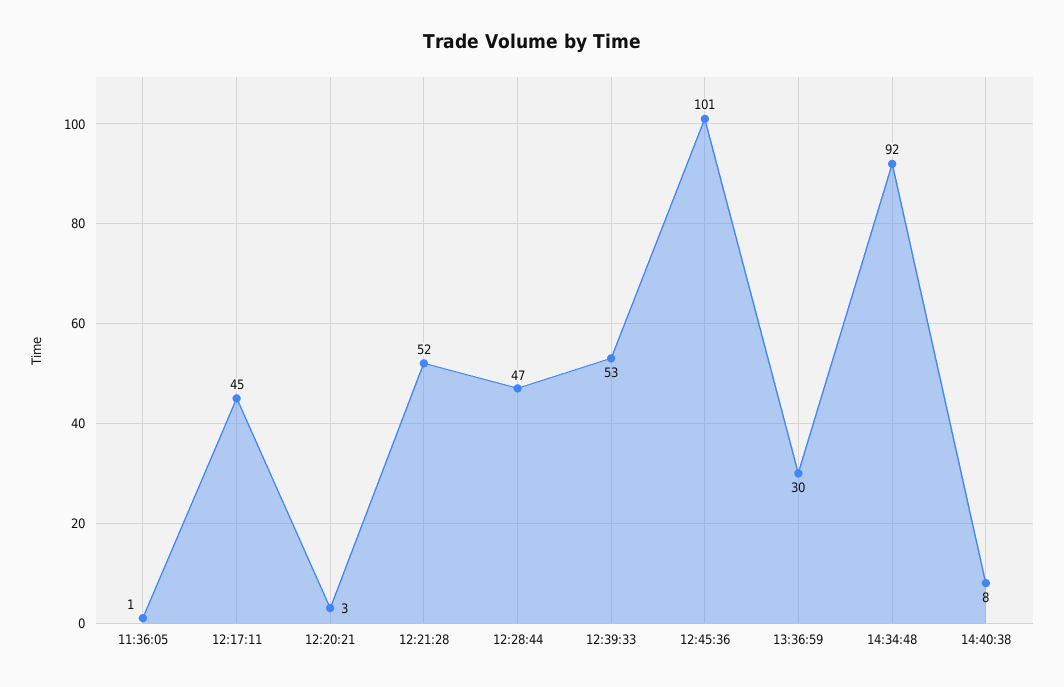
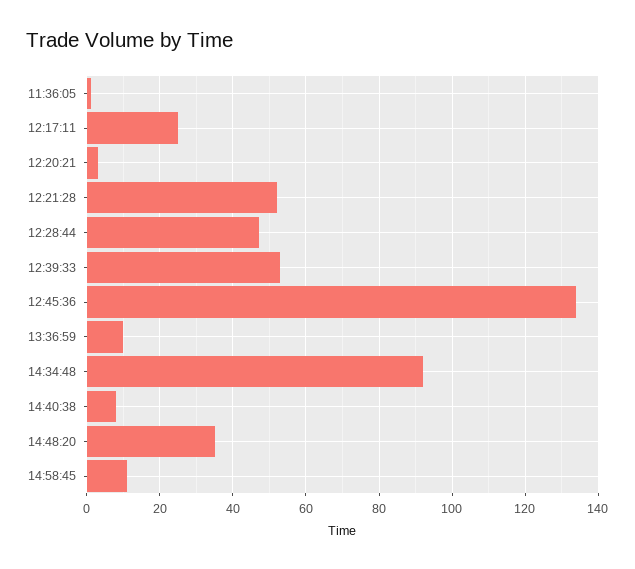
12:17:11: 45 -> 25
12:45:36: 101 -> 135
13:36:59: 30 -> 10
14:48:20: none -> 35
14:58:45: none -> 10

